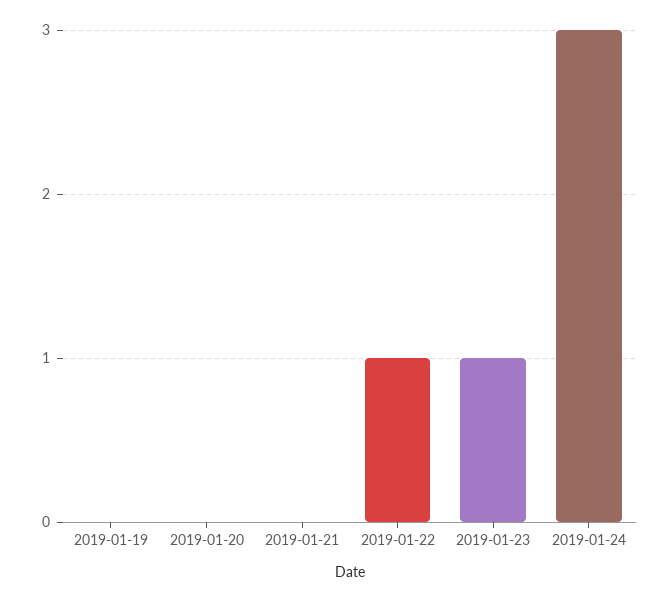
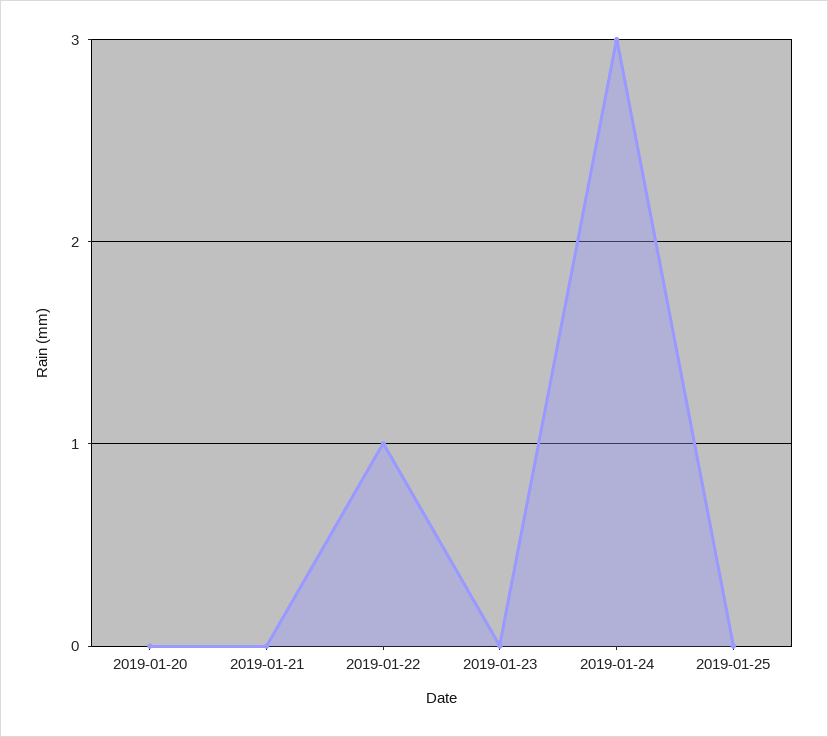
2019-01-19: 0 -> none
2019-01-23: 1 -> 0
2019-01-25: none -> 0

